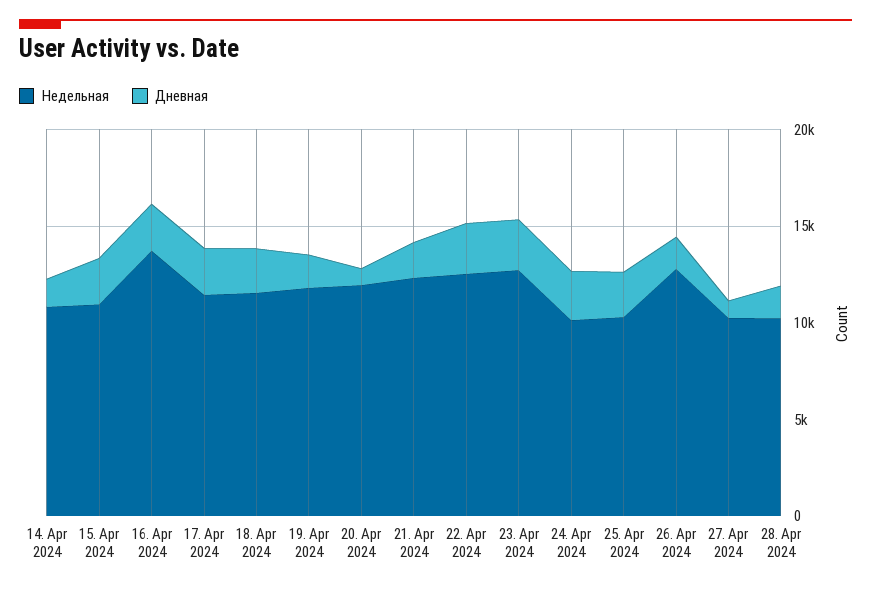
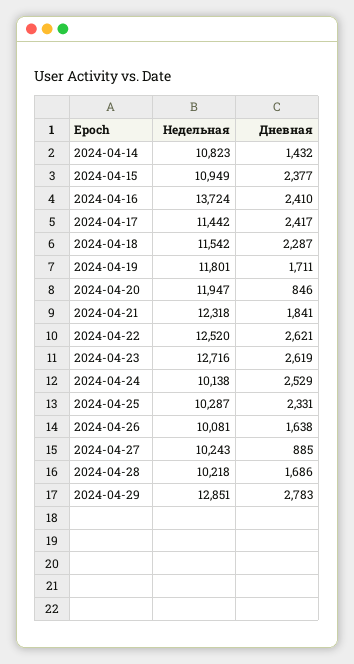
Недельная, 26. Apr 2024: 13000 -> 10081
Недельная, 2024-04-29: none -> 12851
Дневная, 2024-04-29: none -> 2783

